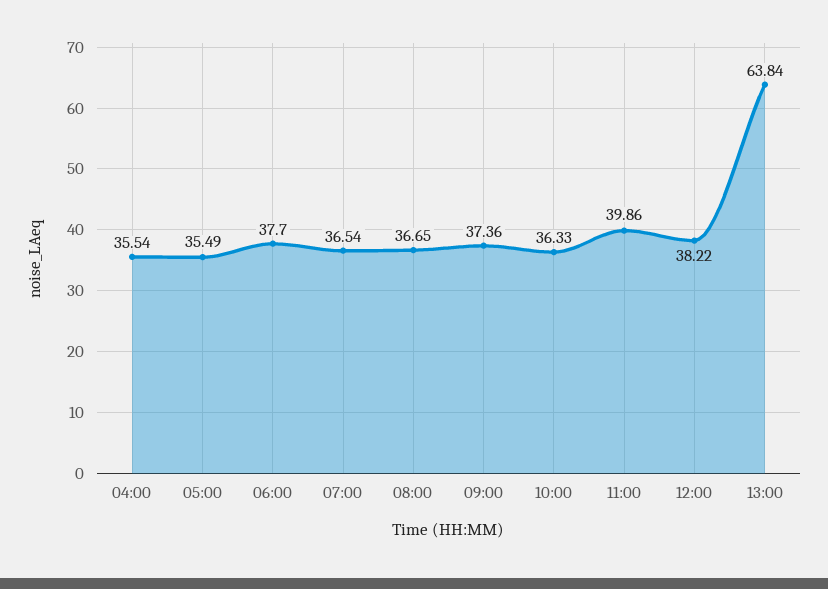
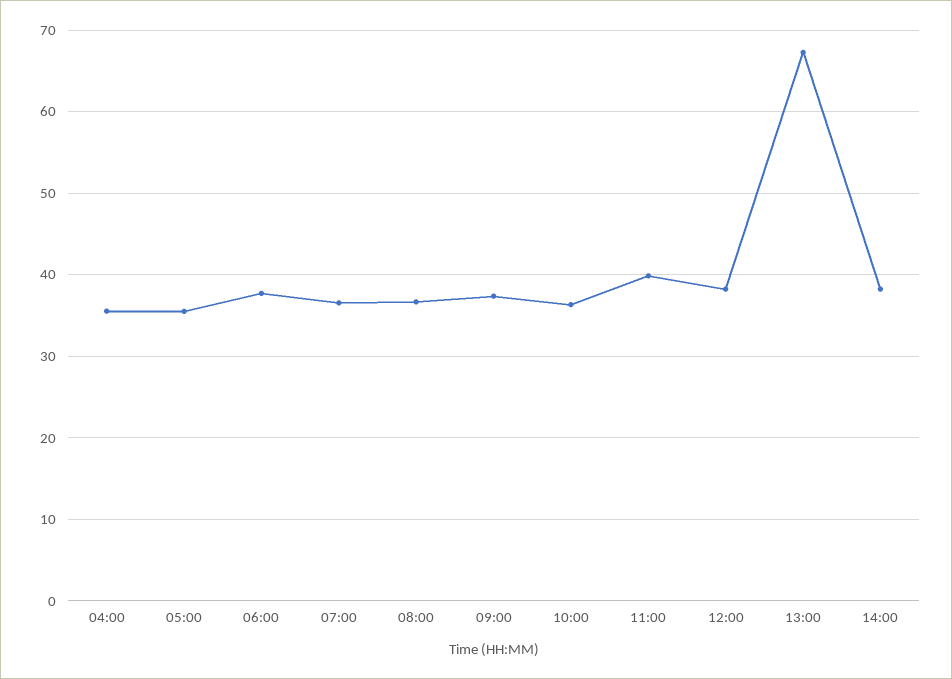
13:00: 63.84 -> 67
14:00: none -> 38

